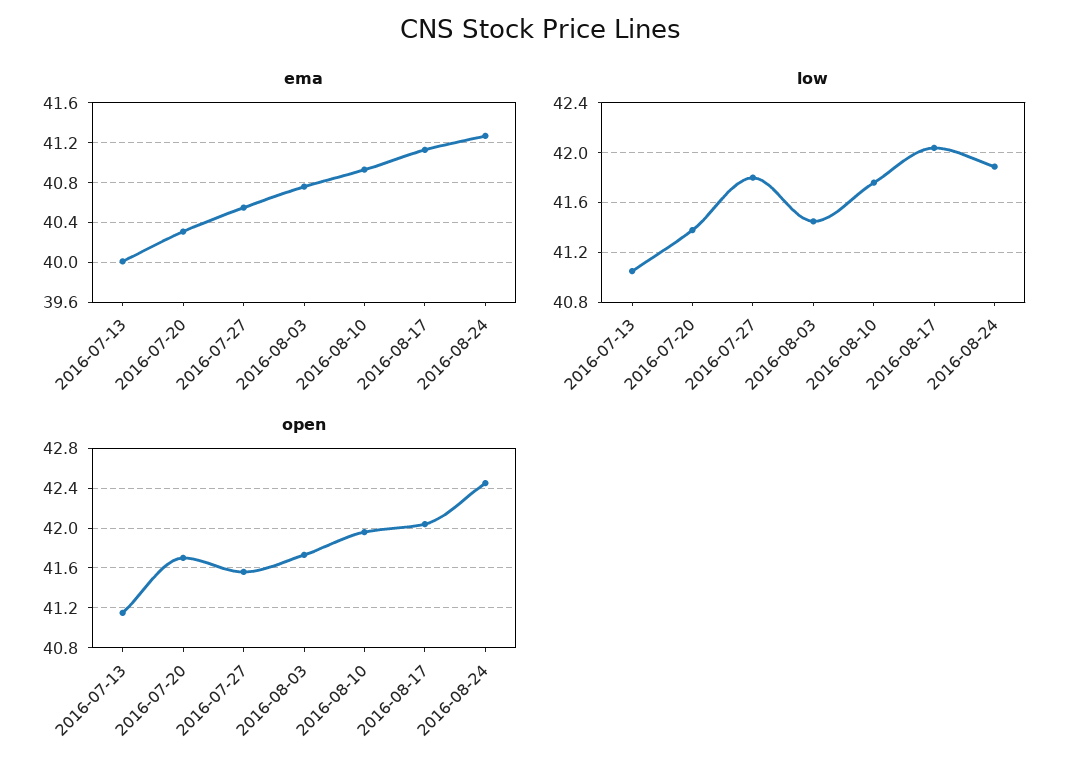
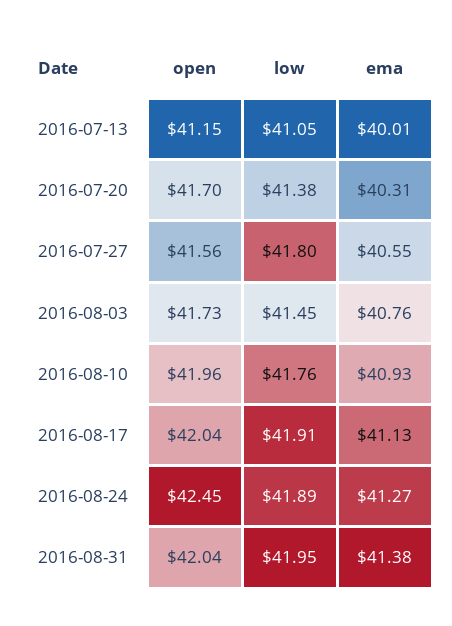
low, 2016-08-17: 42.05 -> 41.91
open, 2016-08-31: none -> 42.04
low, 2016-08-31: none -> 41.95
ema, 2016-08-31: none -> 41.38

